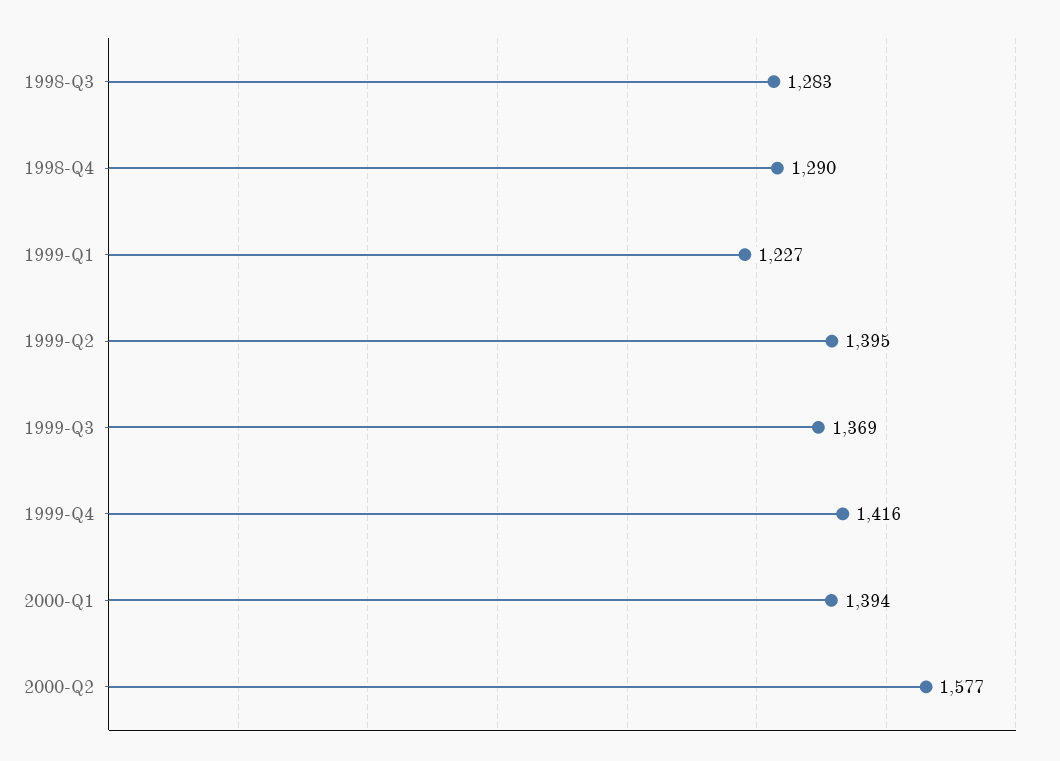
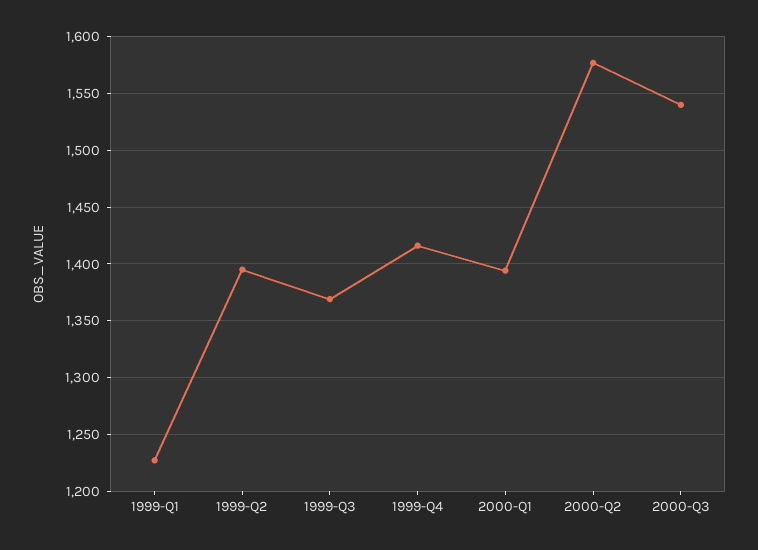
1998-Q3: 1283 -> none
1998-Q4: 1290 -> none
2000-Q3: none -> 1540

